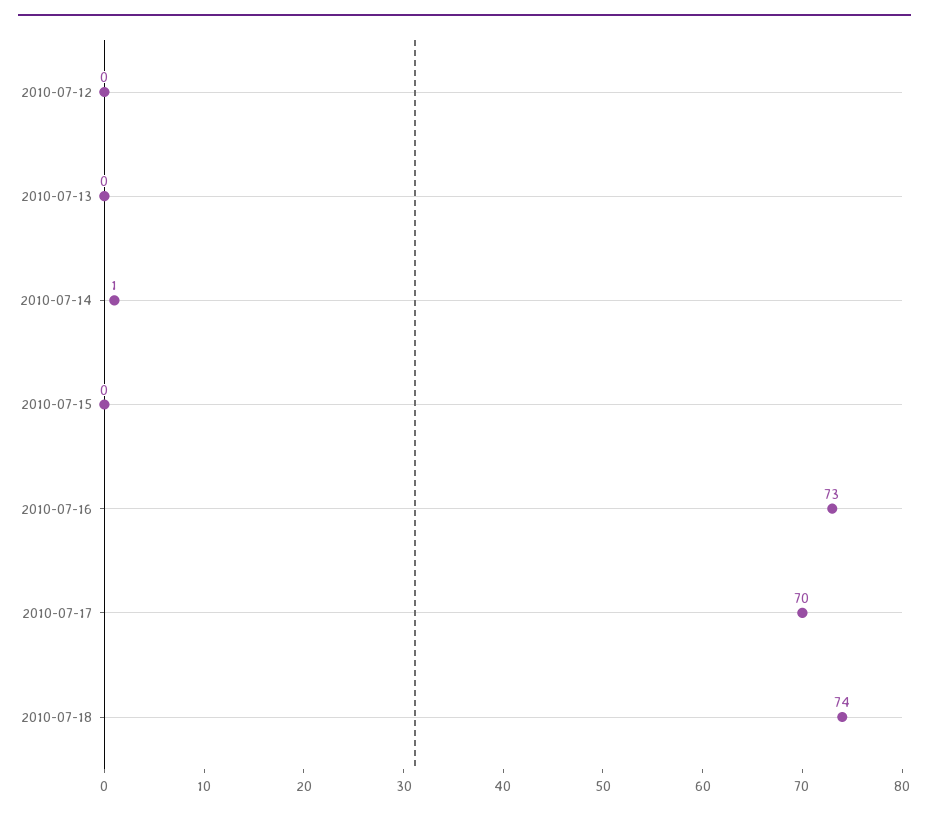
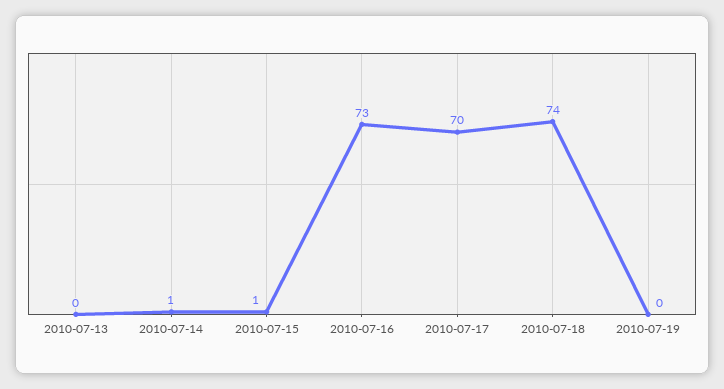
2010-07-12: 0 -> none
2010-07-15: 0 -> 1
2010-07-19: none -> 0

